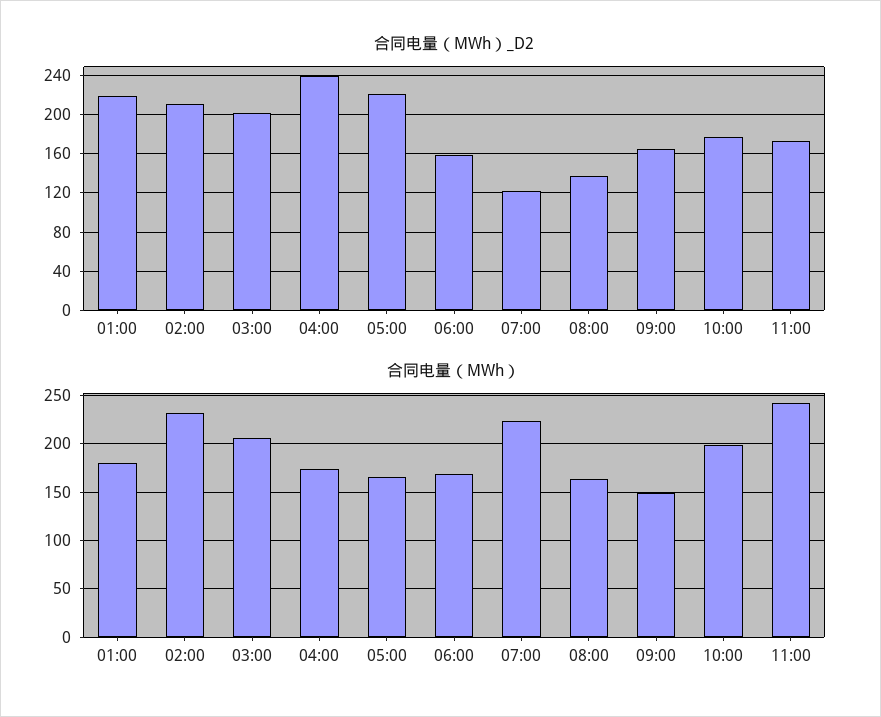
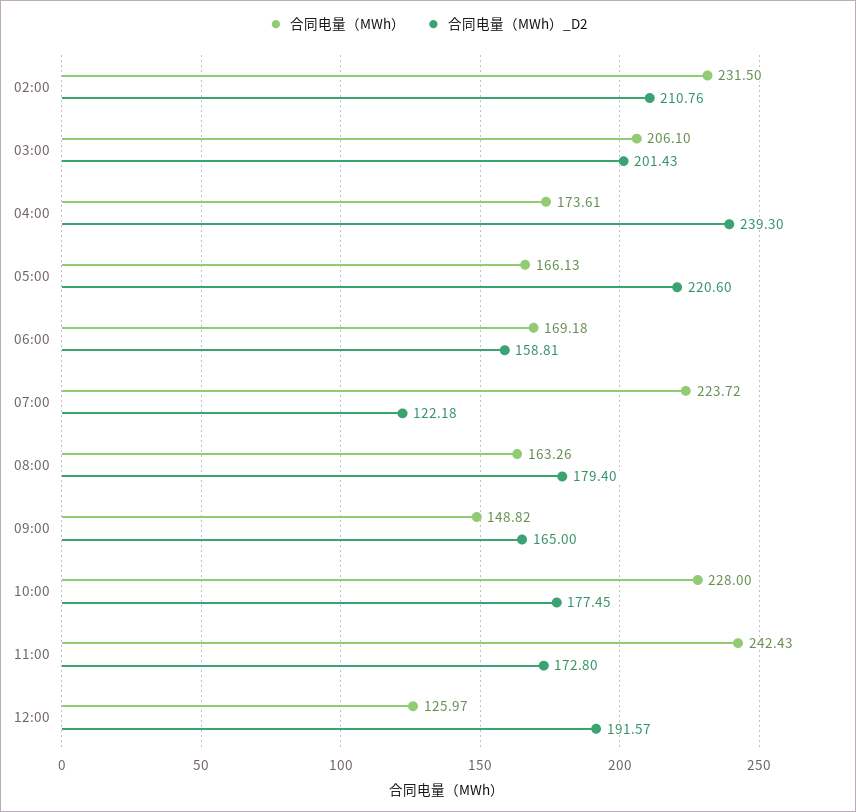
合同电量（MWh）_D2, 01:00: 220 -> none
合同电量（MWh）_D2, 08:00: 140 -> 179.4
合同电量（MWh）, 01:00: 180 -> none
合同电量（MWh）, 10:00: 200 -> 228
合同电量（MWh）, 12:00: none -> 125.97
合同电量（MWh）_D2, 12:00: none -> 191.57

